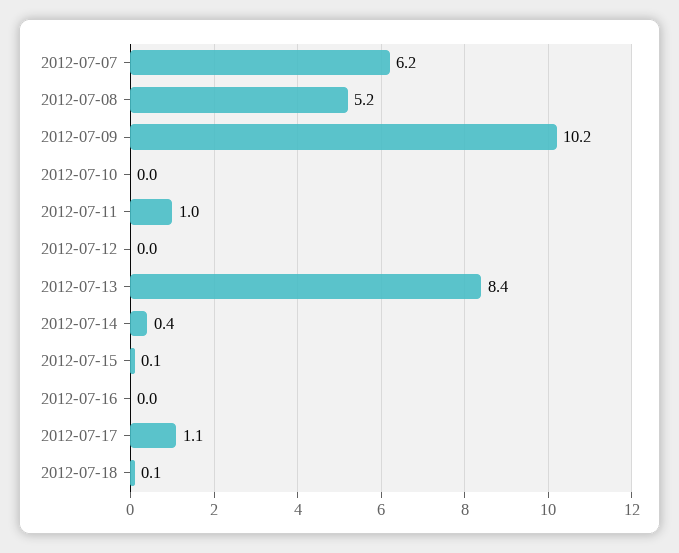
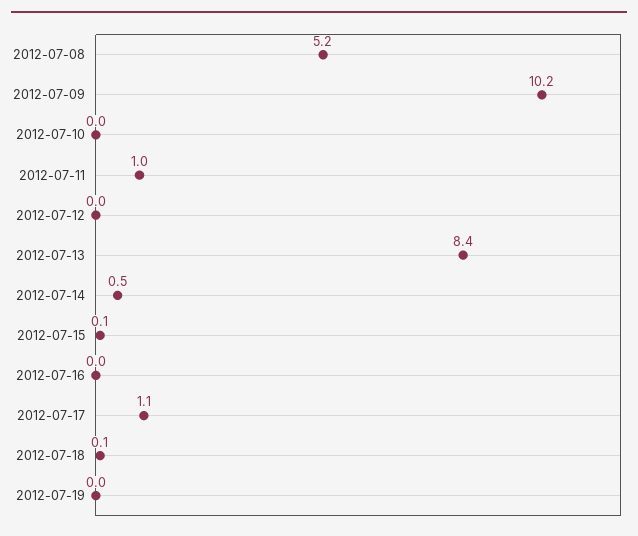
2012-07-07: 6.2 -> none
2012-07-14: 0.4 -> 0.5
2012-07-19: none -> 0

